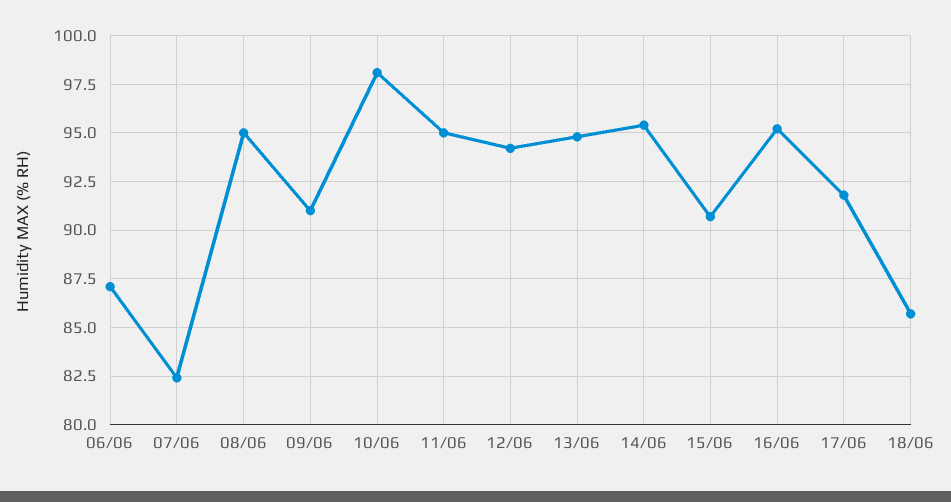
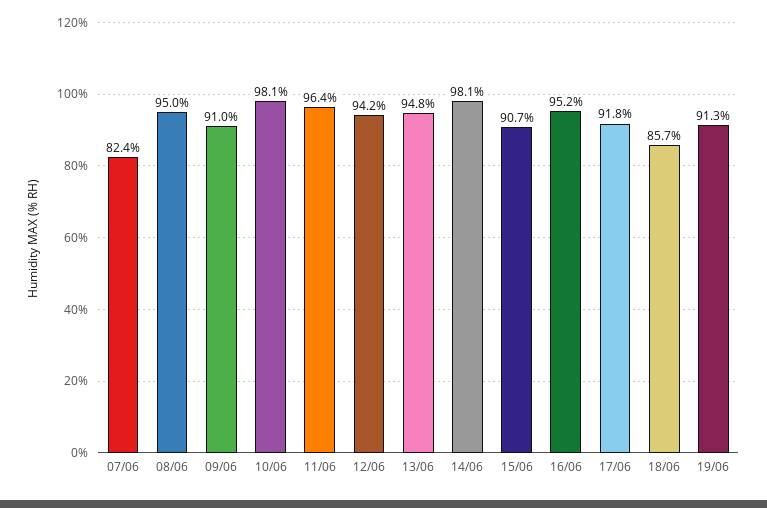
06/06: 87 -> none
11/06: 95 -> 96.4
14/06: 95.5 -> 98.1
19/06: none -> 91.3

